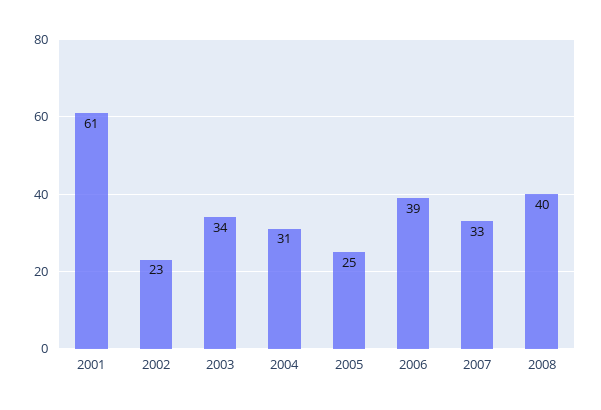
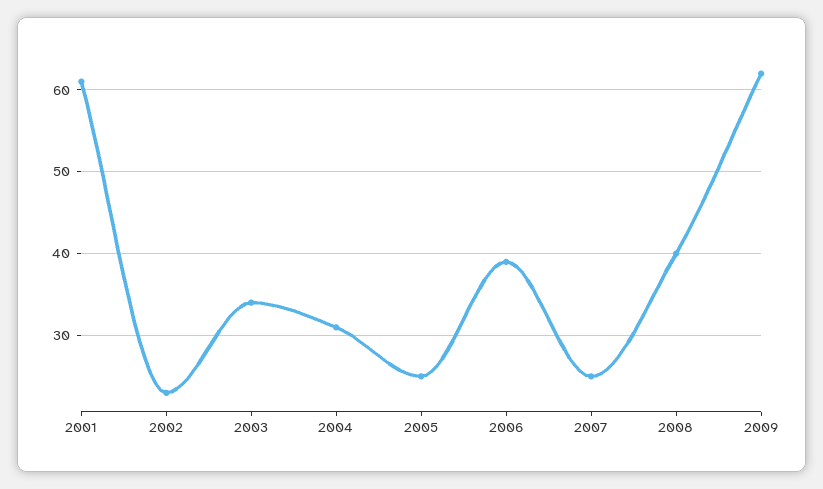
2007: 33 -> 25
2009: none -> 62

